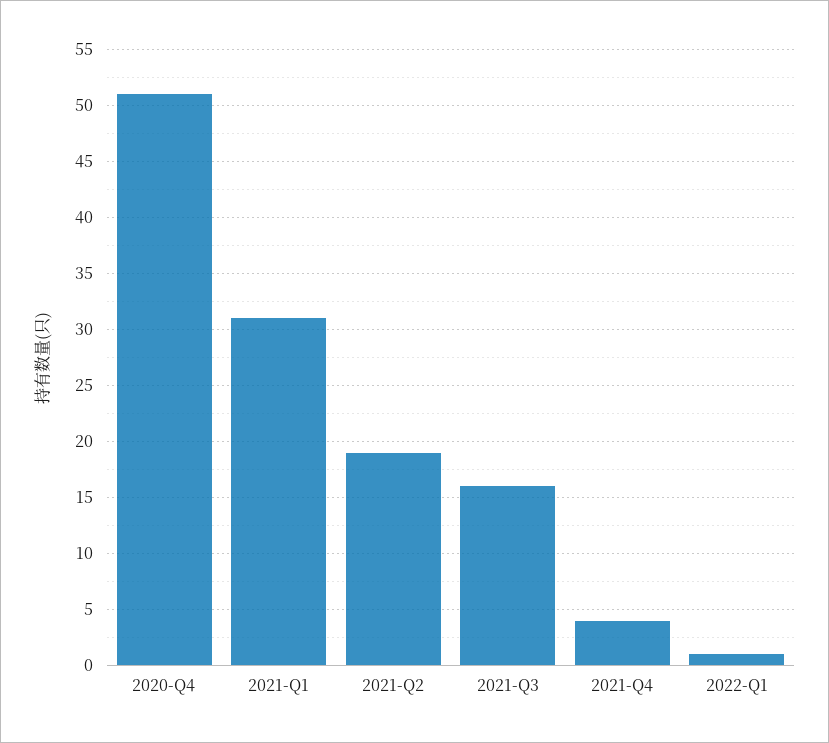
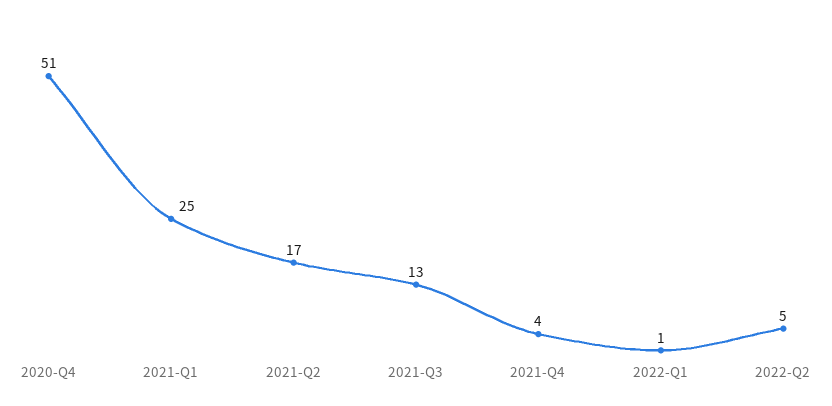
2021-Q1: 31 -> 25
2021-Q2: 19 -> 17
2021-Q3: 16 -> 13
2022-Q2: none -> 5

